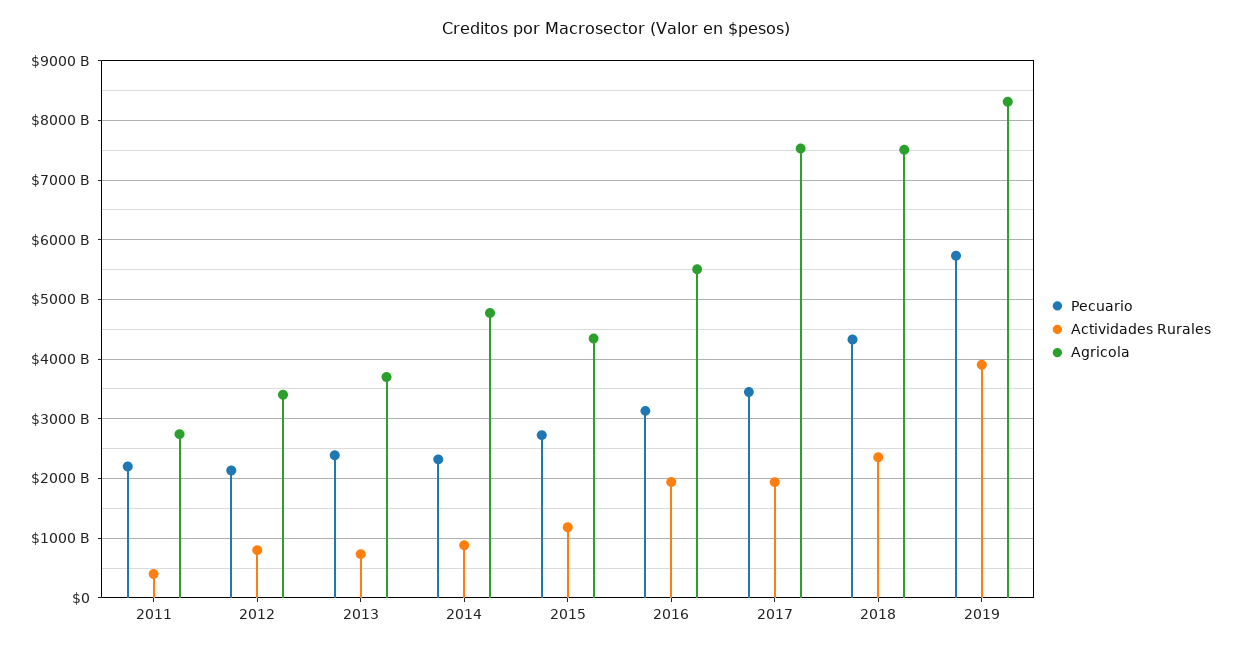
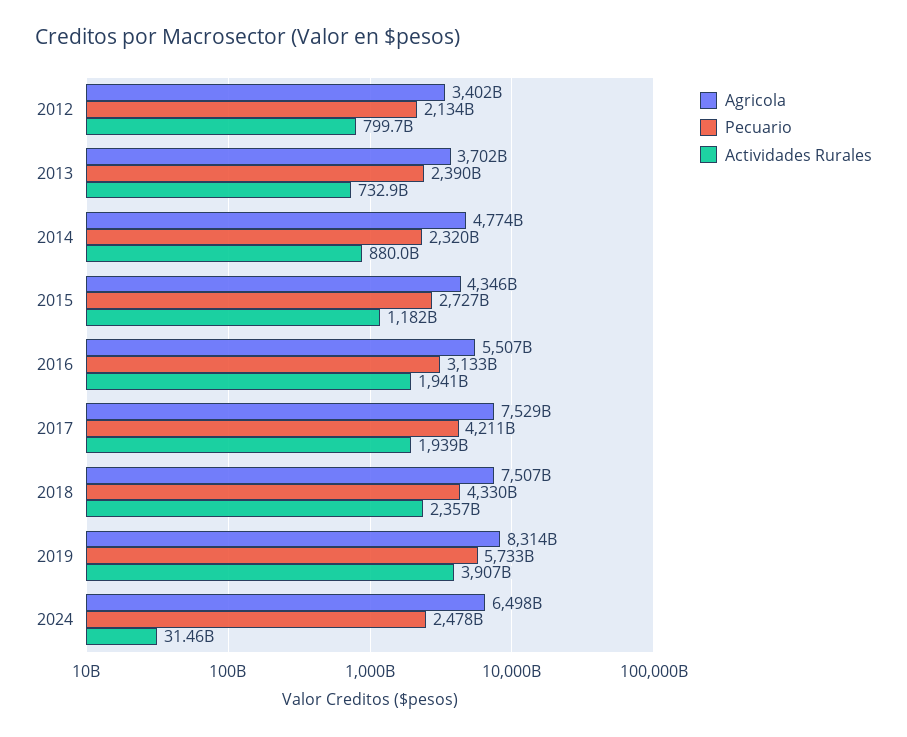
Pecuario, 2011: 2200000000000 -> none
Actividades Rurales, 2011: 400000000000 -> none
Agricola, 2011: 2800000000000 -> none
Pecuario, 2017: 3400000000000 -> 4211000000000
Agricola, 2024: none -> 6498000000000
Pecuario, 2024: none -> 2478000000000
Actividades Rurales, 2024: none -> 31460000000

